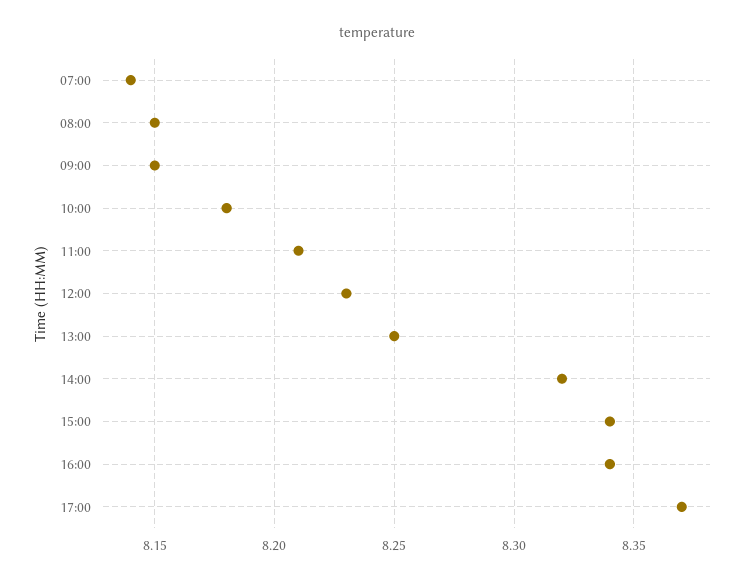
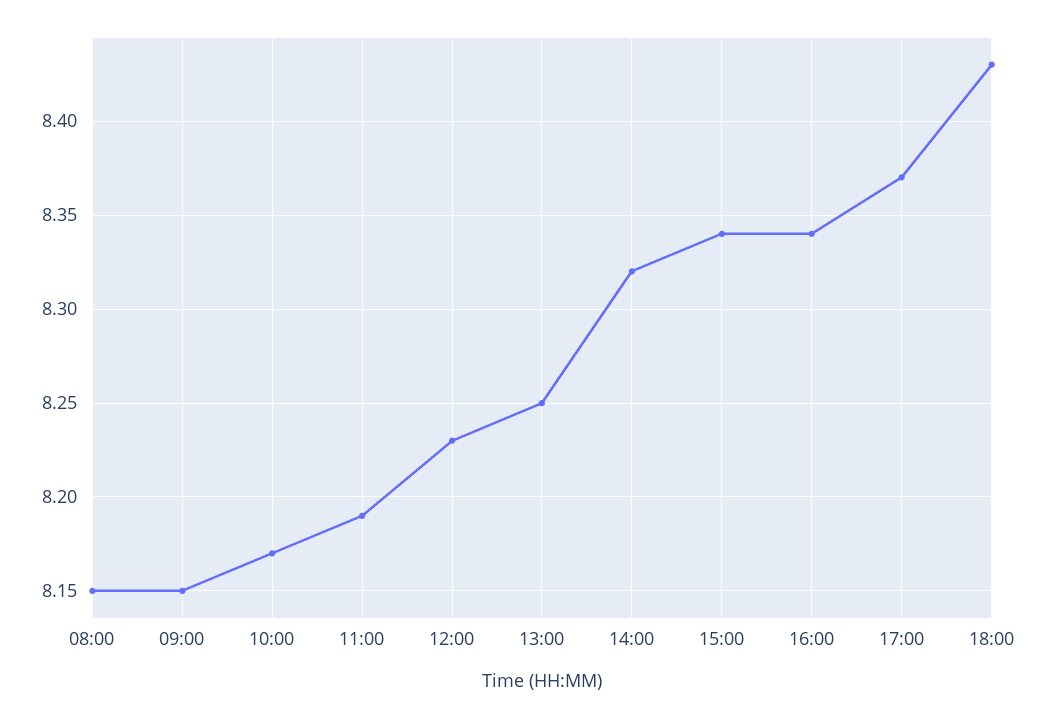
07:00: 8.14 -> none
10:00: 8.18 -> 8.17
11:00: 8.21 -> 8.19
18:00: none -> 8.43

